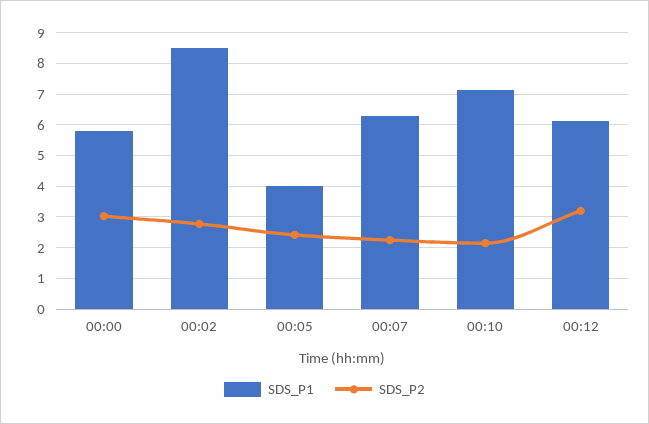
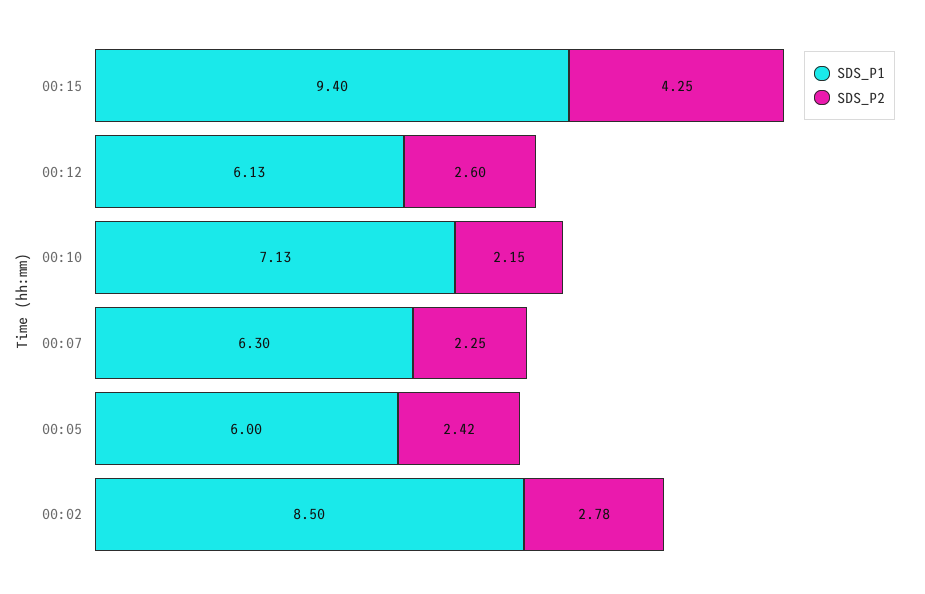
SDS_P1, 00:00: 5.8 -> none
SDS_P2, 00:00: 3 -> none
SDS_P1, 00:05: 4 -> 6
SDS_P2, 00:12: 3.2 -> 2.6
SDS_P1, 00:15: none -> 9.4
SDS_P2, 00:15: none -> 4.25

